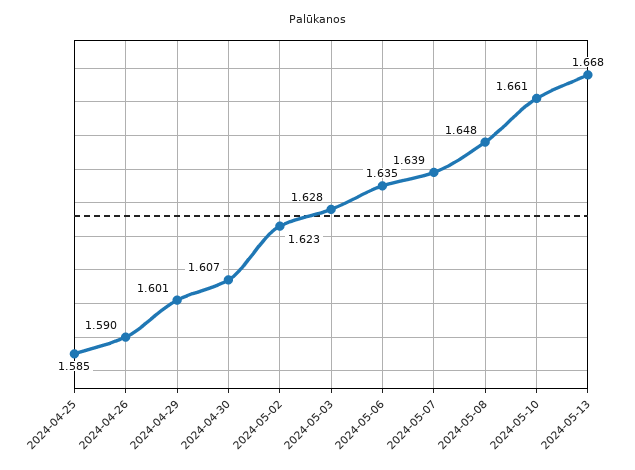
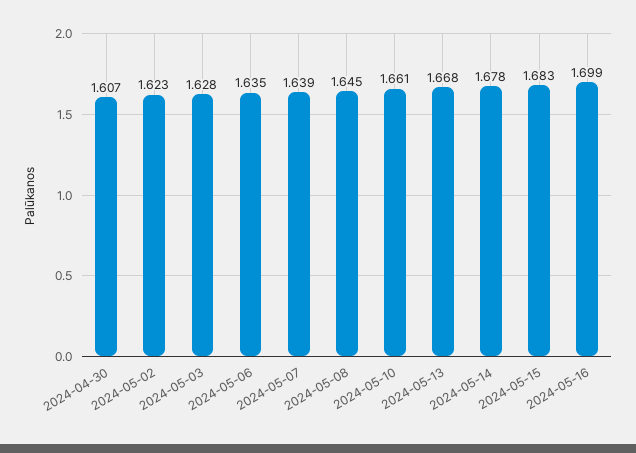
2024-04-25: 1.585 -> none
2024-04-26: 1.59 -> none
2024-04-29: 1.601 -> none
2024-05-08: 1.648 -> 1.645
2024-05-14: none -> 1.678
2024-05-15: none -> 1.683
2024-05-16: none -> 1.699

